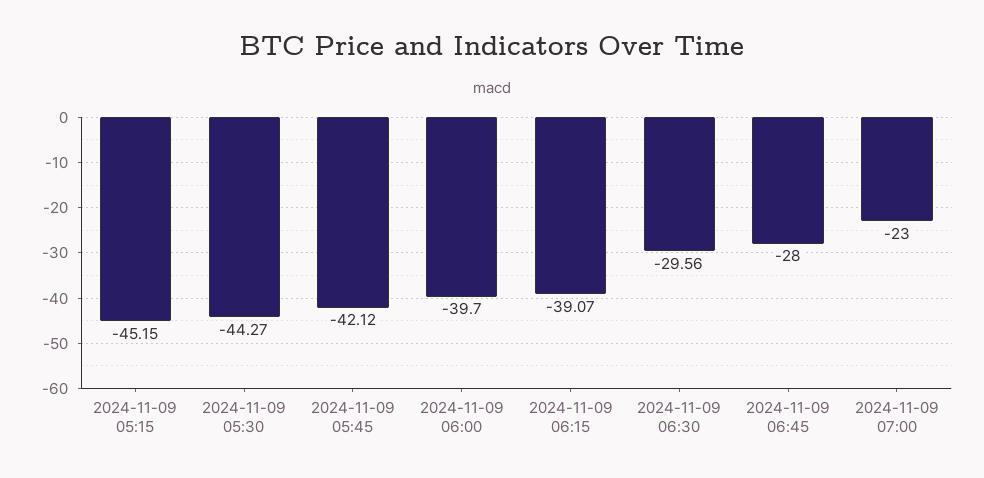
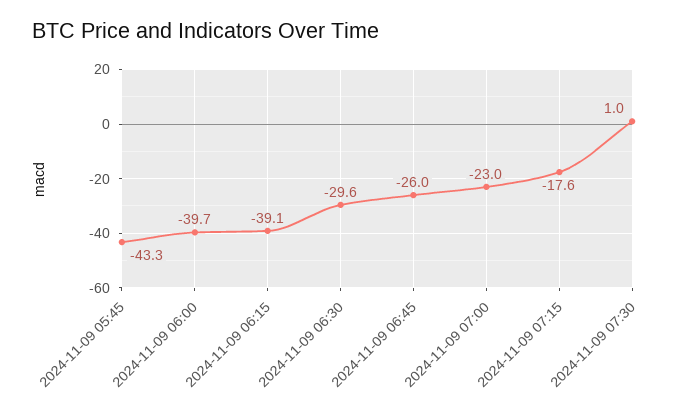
2024-11-09 05:15: -45.15 -> none
2024-11-09 05:30: -44.27 -> none
2024-11-09 05:45: -42.12 -> -43.3
2024-11-09 06:45: -28 -> -26
2024-11-09 07:15: none -> -17.6
2024-11-09 07:30: none -> 1

